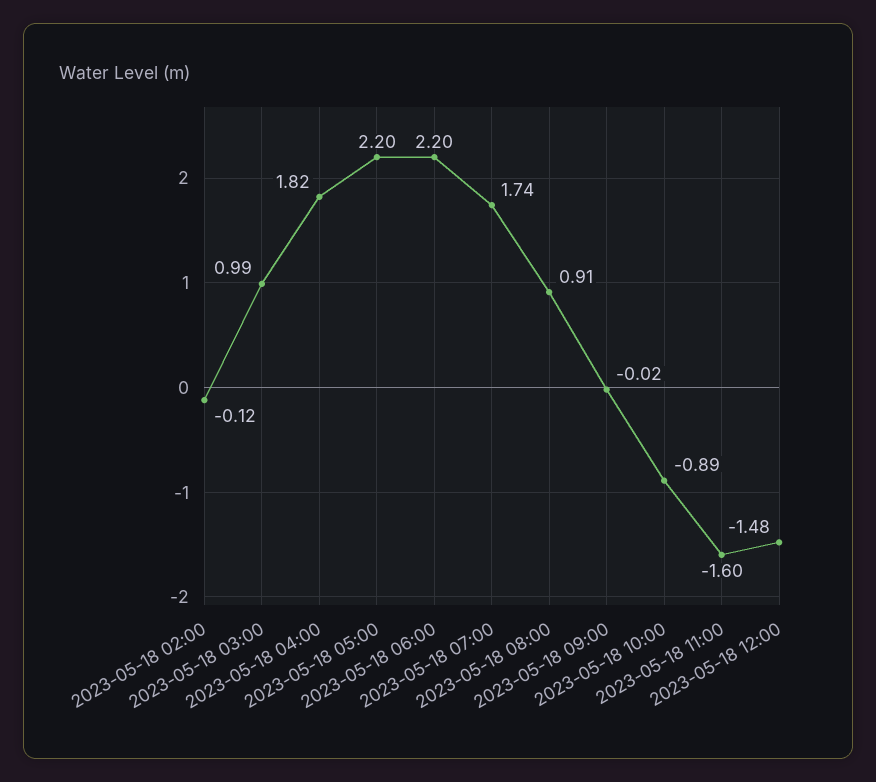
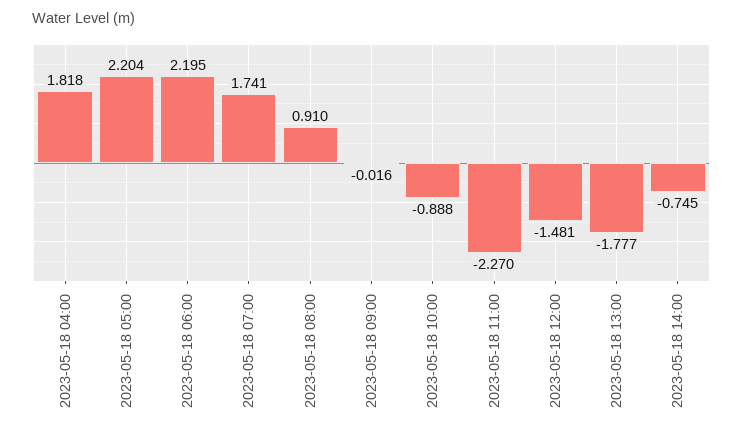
2023-05-18 02:00: -0.12 -> none
2023-05-18 03:00: 0.99 -> none
2023-05-18 11:00: -1.6 -> -2.27
2023-05-18 13:00: none -> -1.777
2023-05-18 14:00: none -> -0.745

